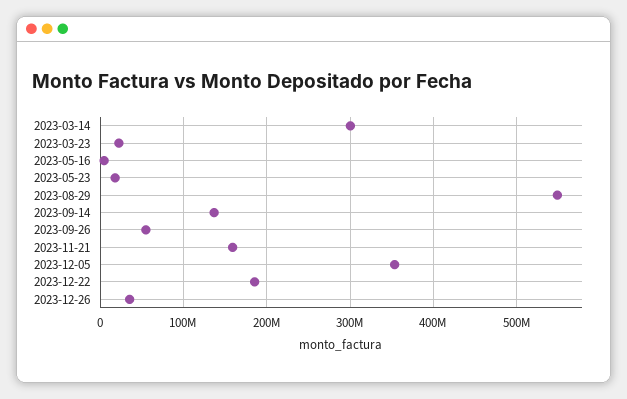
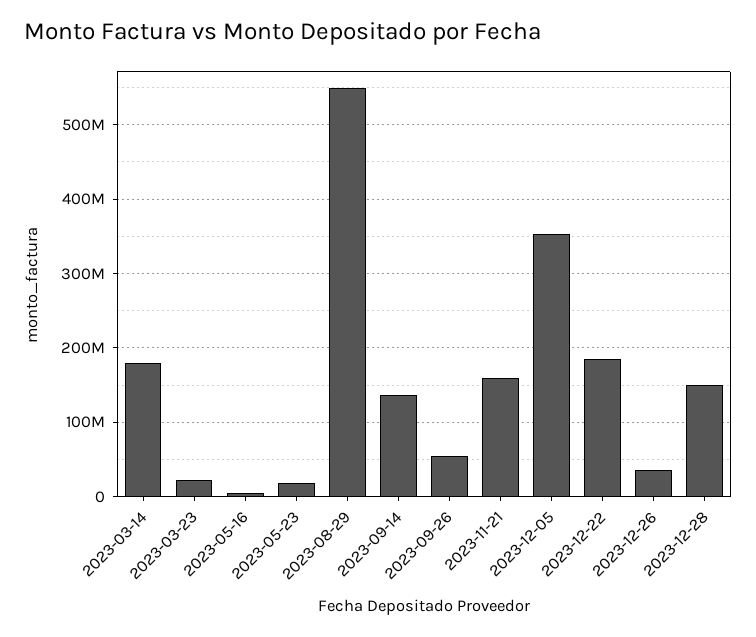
2023-03-14: 300000000 -> 180000000
2023-12-28: none -> 150000000

